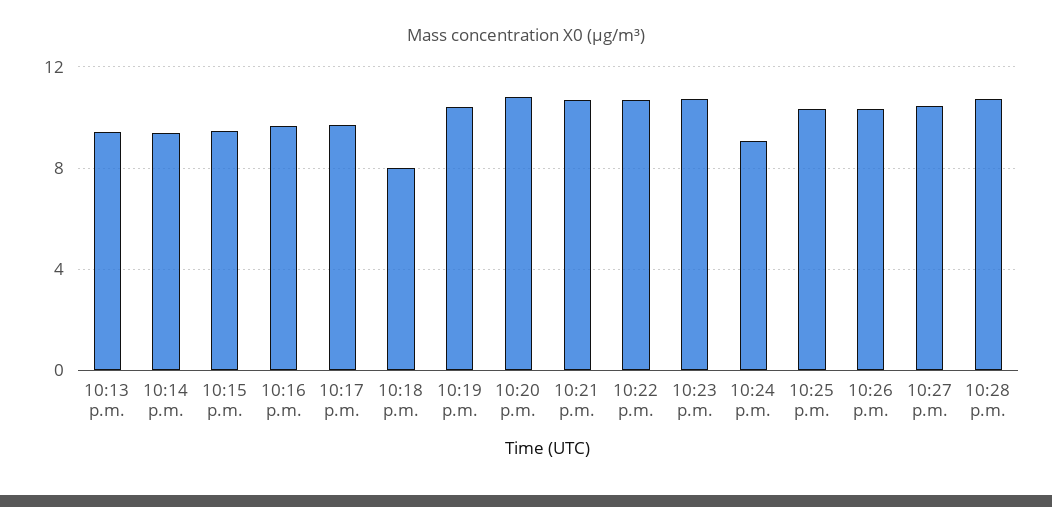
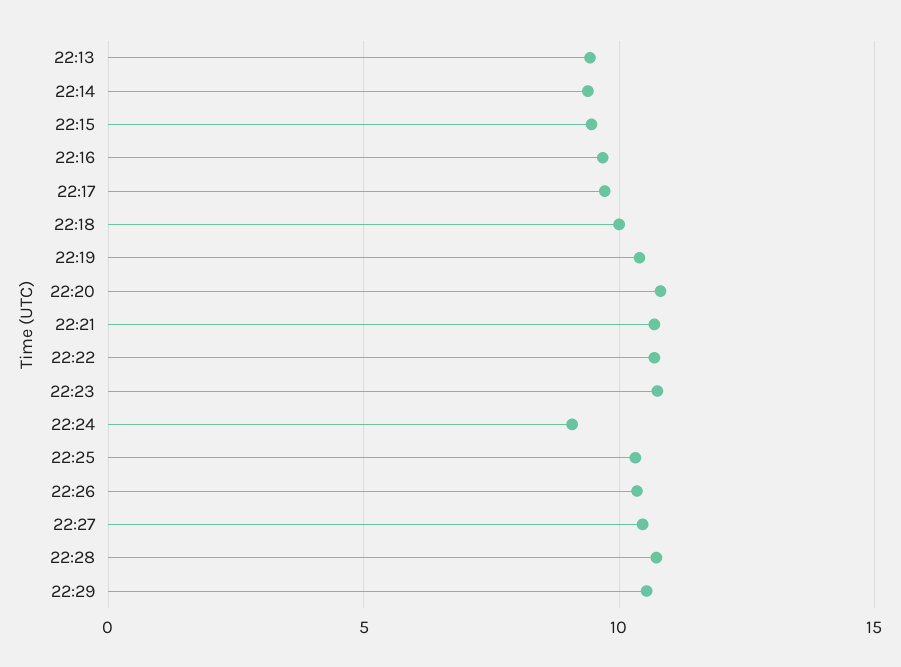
10:18 p.m.: 8 -> 10
22:29: none -> 10.5

